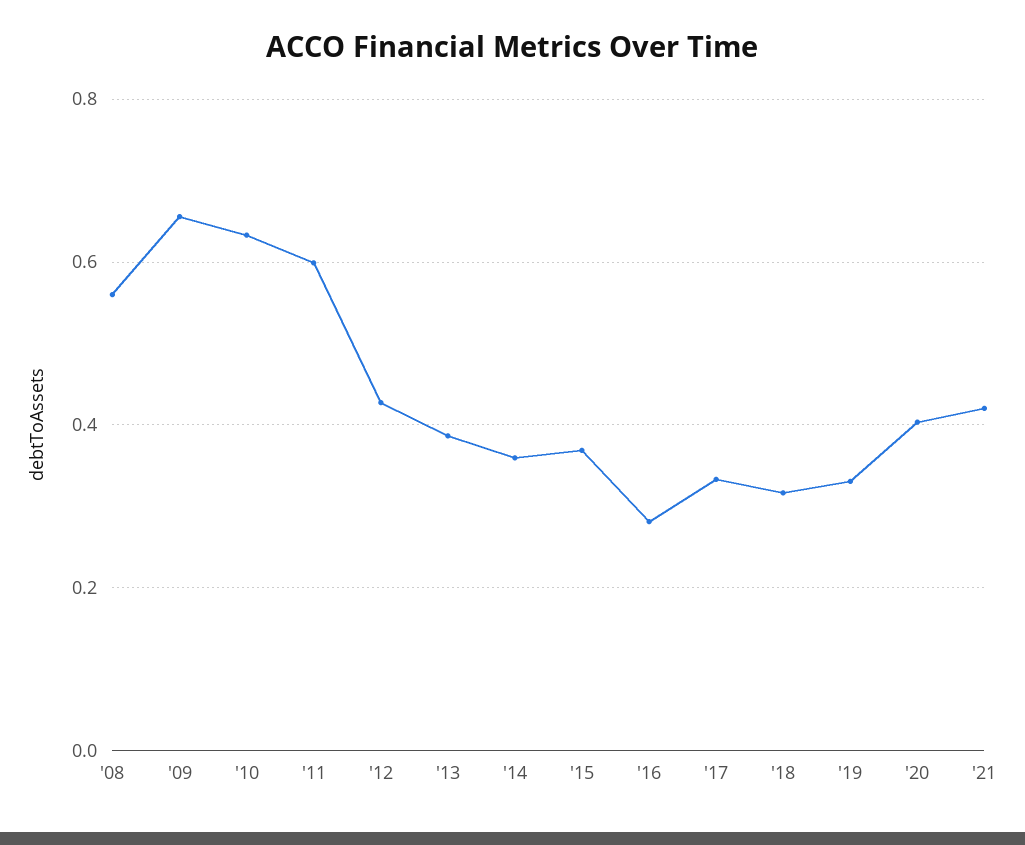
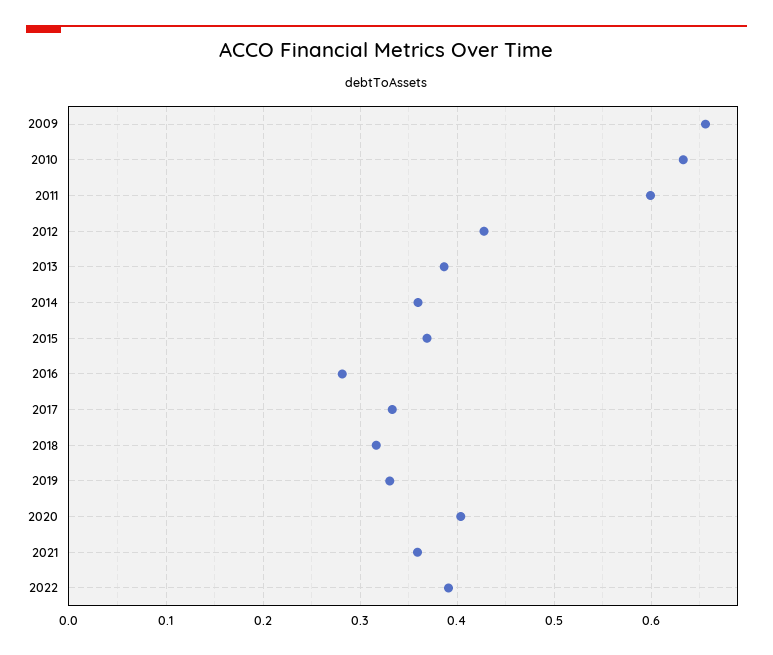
'08: 0.56 -> none
'21: 0.42 -> 0.36
2022: none -> 0.39

